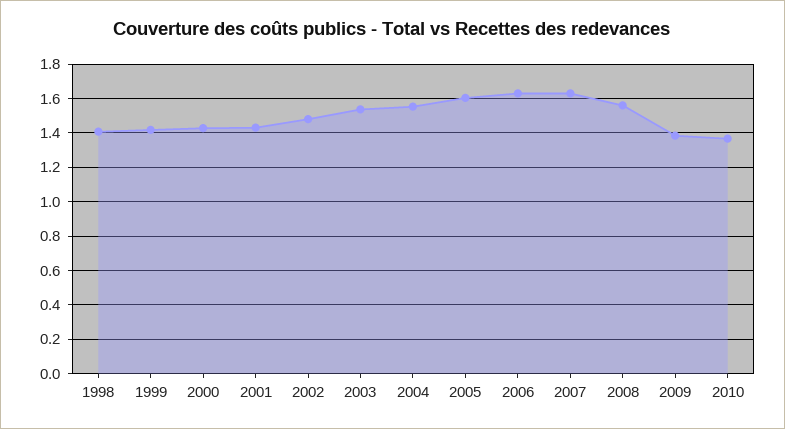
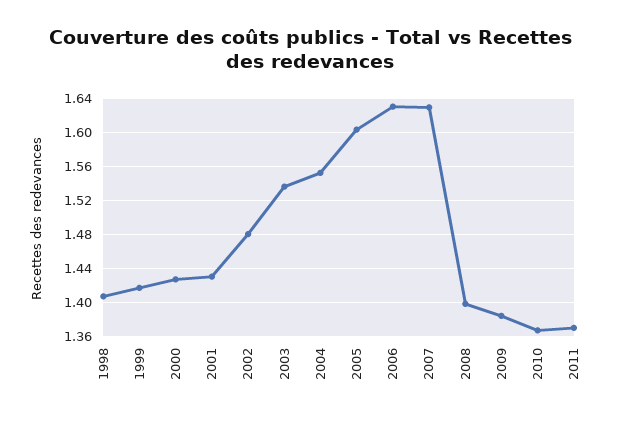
2008: 1.55 -> 1.4
2011: none -> 1.37

